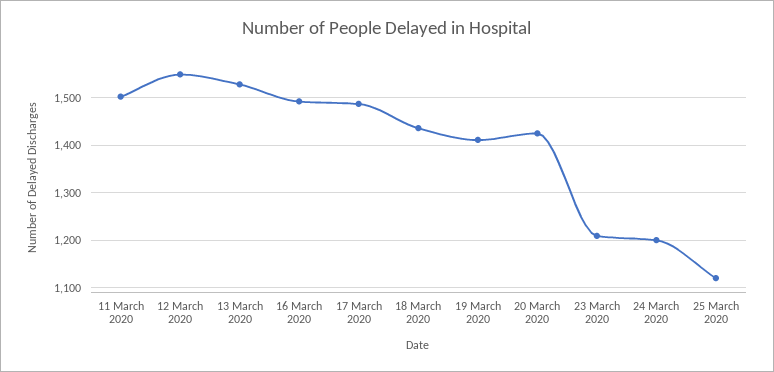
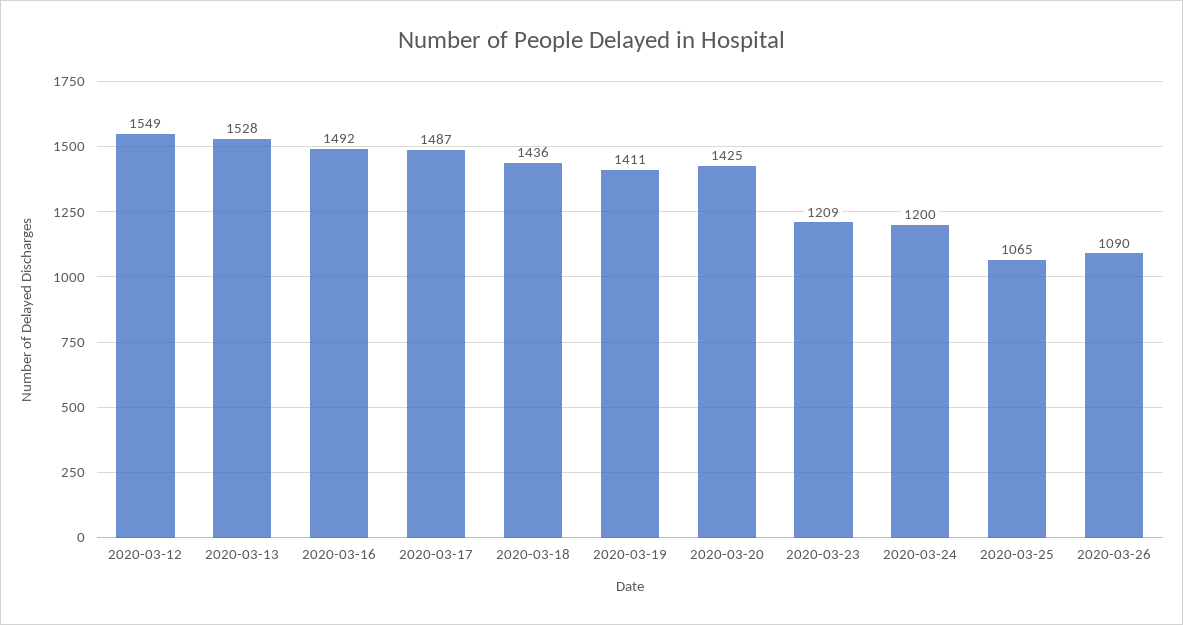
11 March 2020: 1500 -> none
25 March 2020: 1120 -> 1065
2020-03-26: none -> 1090

